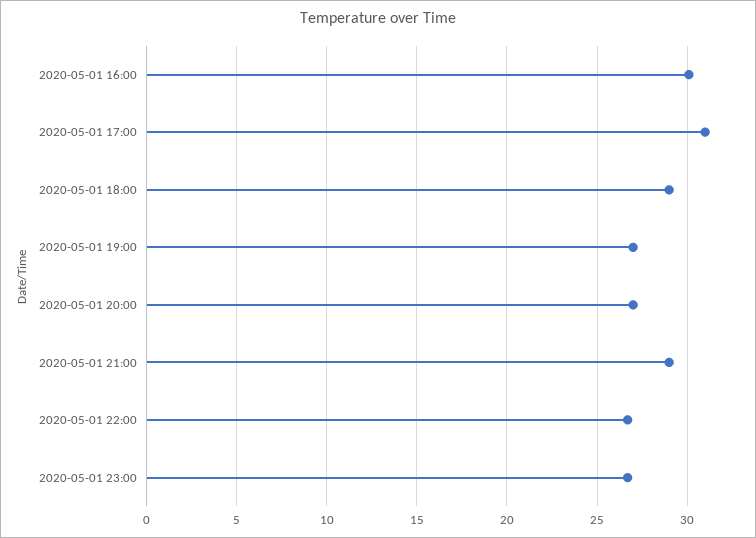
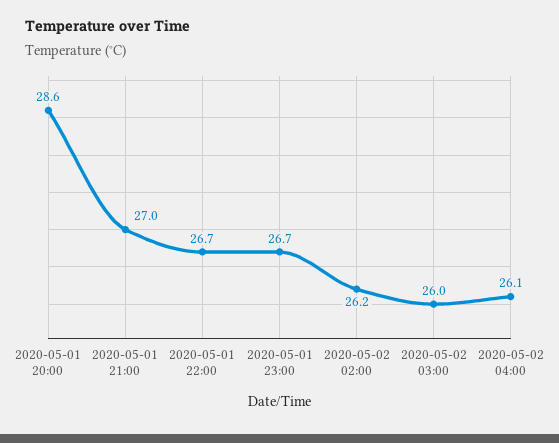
2020-05-01 16:00: 30 -> none
2020-05-01 17:00: 31 -> none
2020-05-01 18:00: 29 -> none
2020-05-01 19:00: 27 -> none
2020-05-01 20:00: 27 -> 28.6
2020-05-01 21:00: 29 -> 27
2020-05-02 02:00: none -> 26.2
2020-05-02 03:00: none -> 26
2020-05-02 04:00: none -> 26.1

